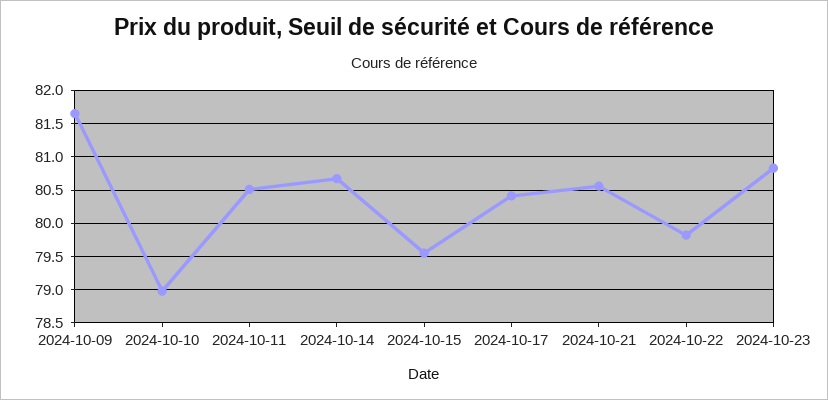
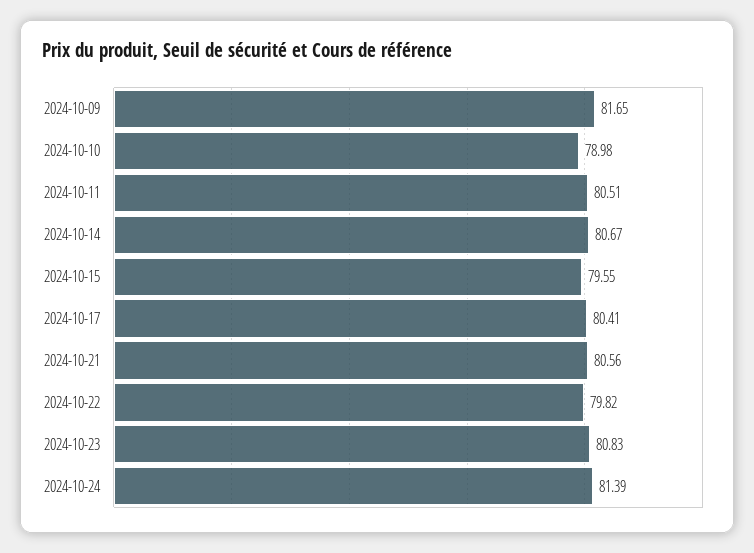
2024-10-24: none -> 81.39

